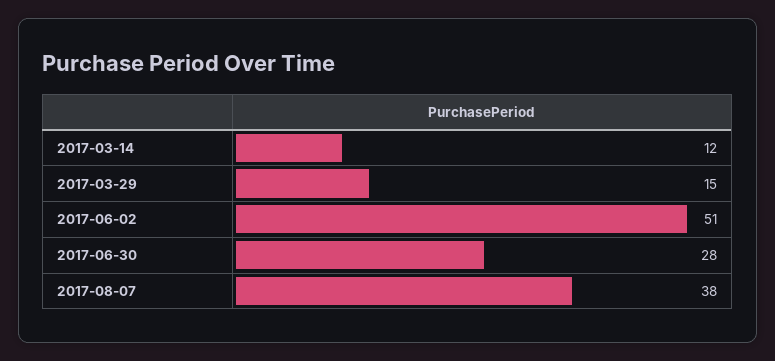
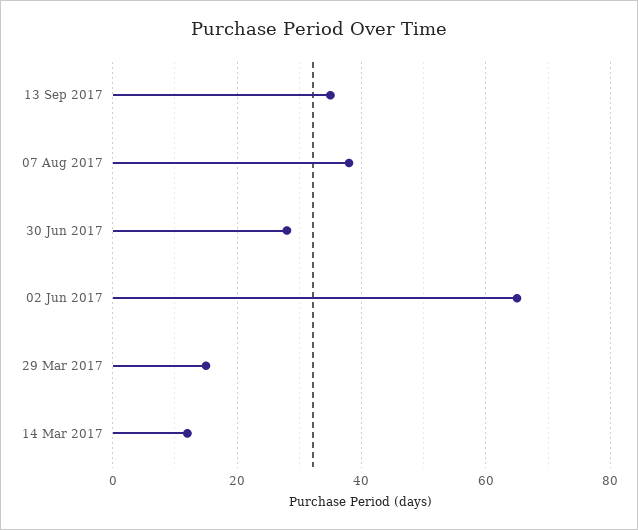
2017-06-02: 51 -> 65
13 Sep 2017: none -> 35

